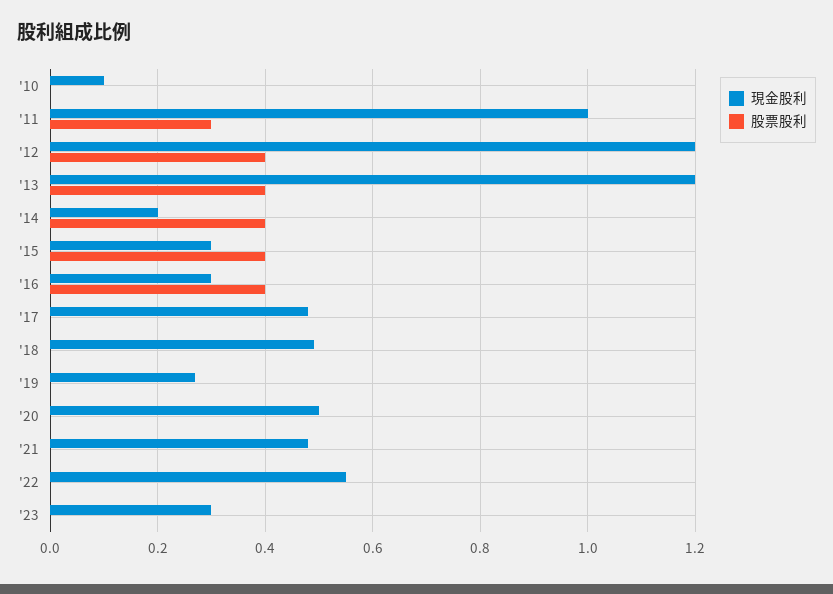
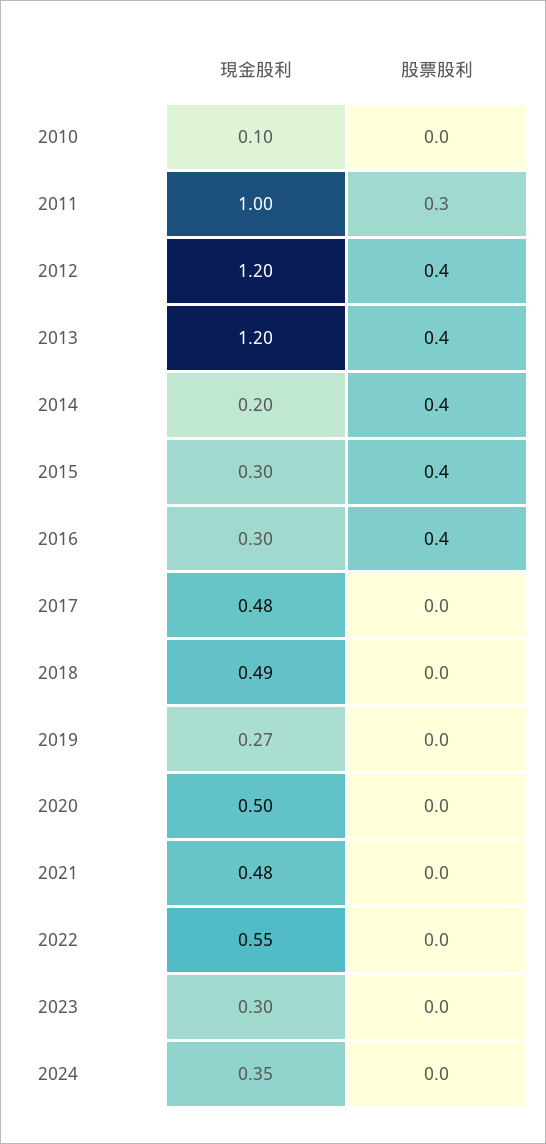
現金股利, 2024: none -> 0.35
股票股利, 2024: none -> 0

